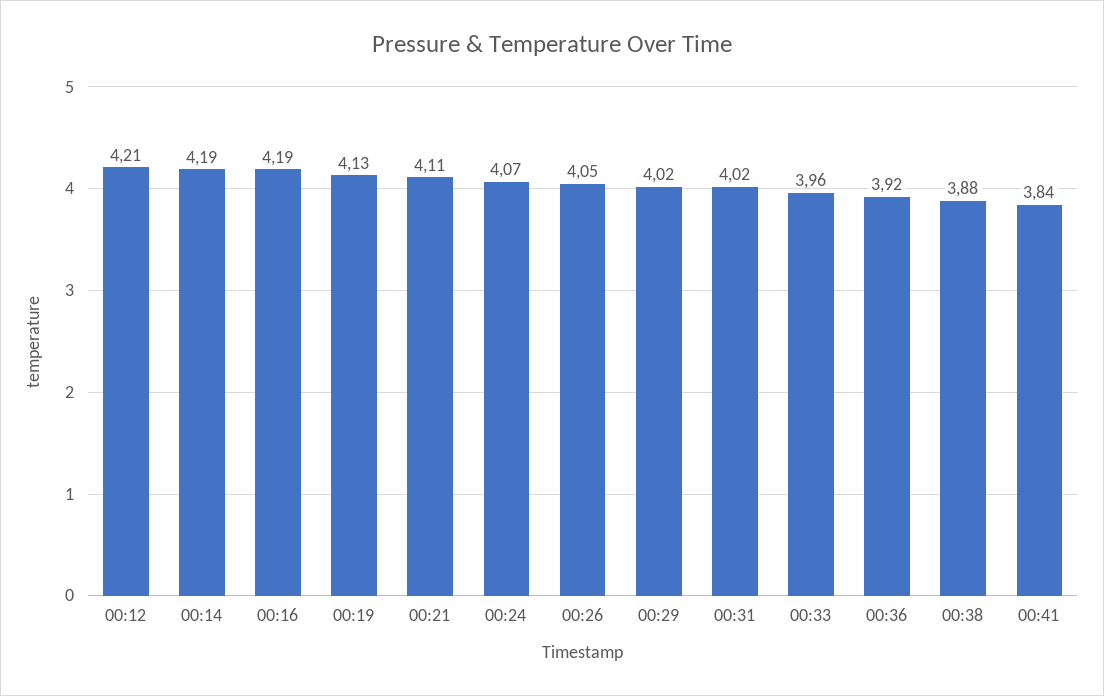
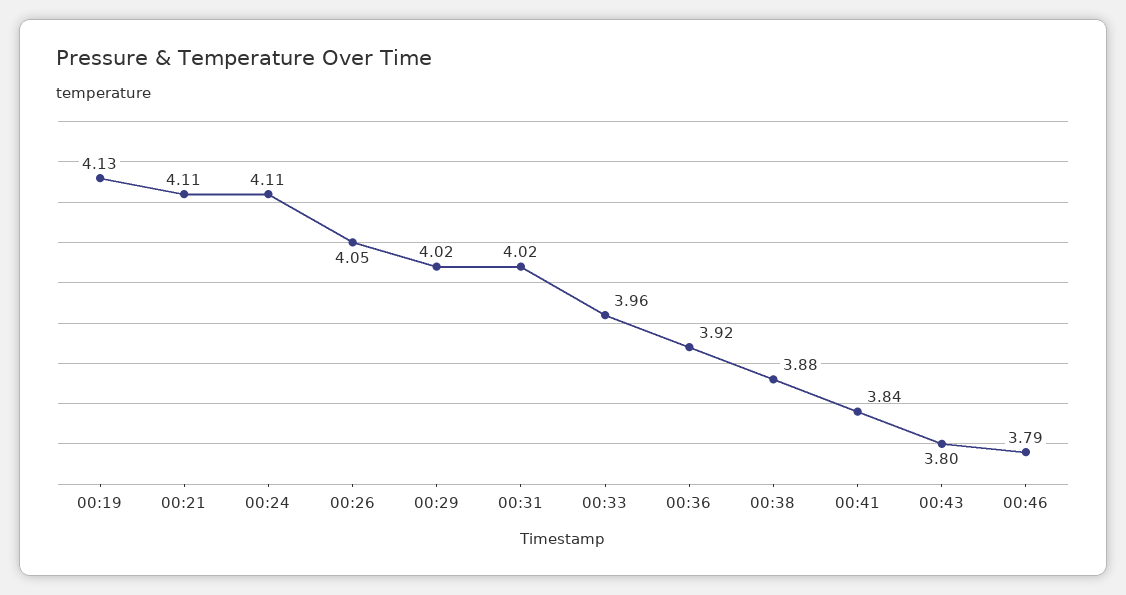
00:12: 4.21 -> none
00:14: 4.19 -> none
00:16: 4.19 -> none
00:24: 4.07 -> 4.11
00:43: none -> 3.8
00:46: none -> 3.79

